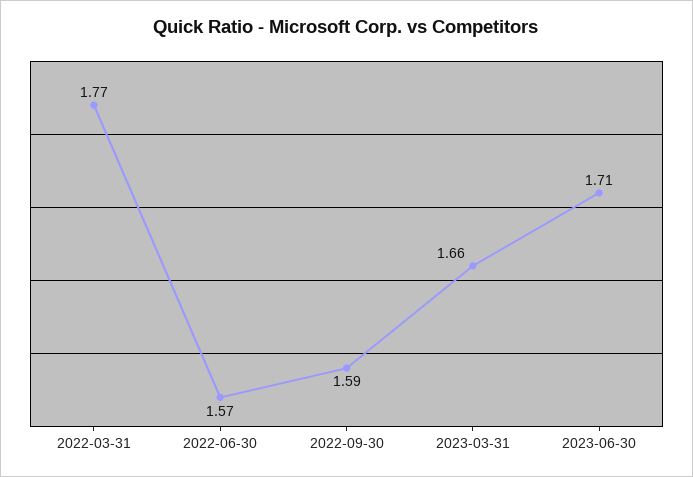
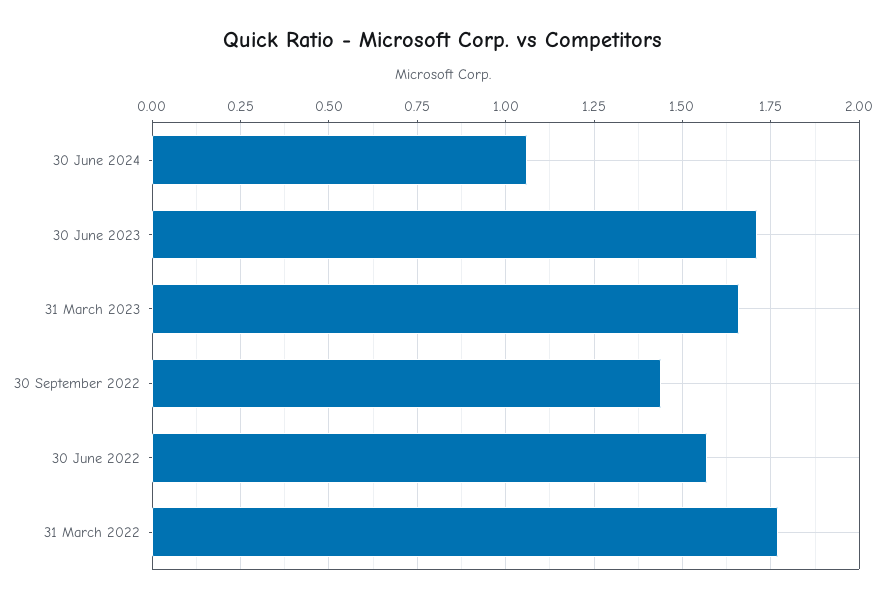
2022-09-30: 1.59 -> 1.45
30 June 2024: none -> 1.05

